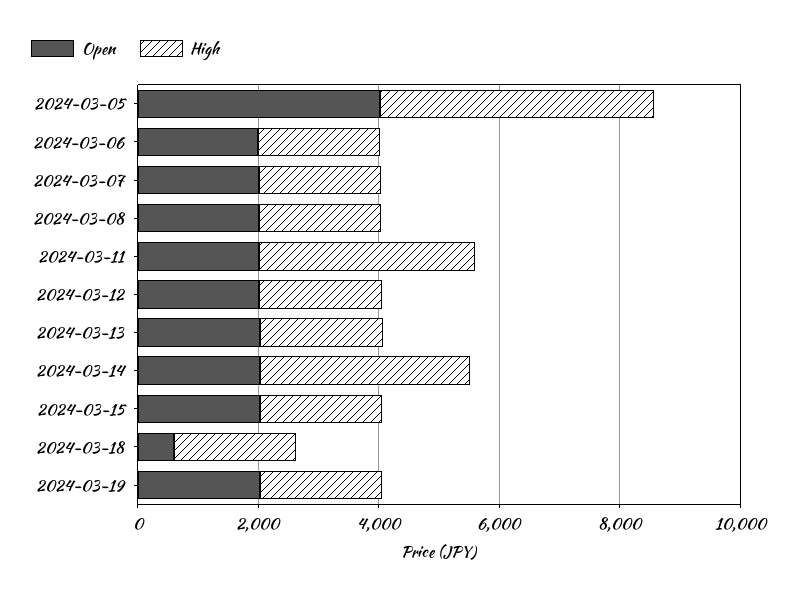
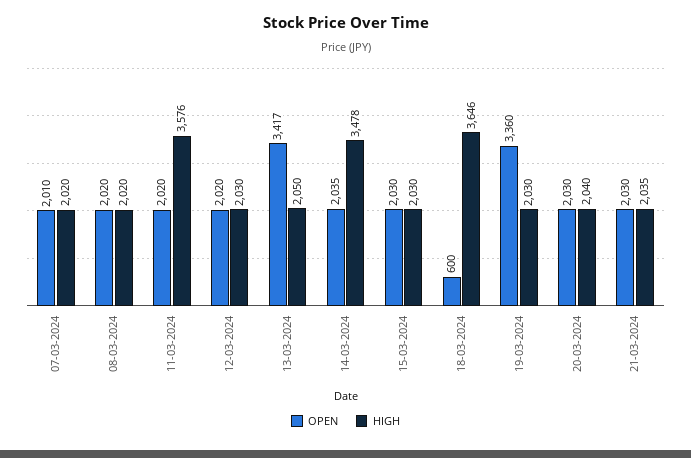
Open, 2024-03-05: 4000 -> none
High, 2024-03-05: 4500 -> none
Open, 2024-03-06: 2000 -> none
High, 2024-03-06: 2000 -> none
Open, 2024-03-13: 2000 -> 3417
High, 2024-03-18: 2000 -> 3646
Open, 2024-03-19: 2000 -> 3360
Open, 20-03-2024: none -> 2030
High, 20-03-2024: none -> 2040
Open, 21-03-2024: none -> 2030
High, 21-03-2024: none -> 2035

